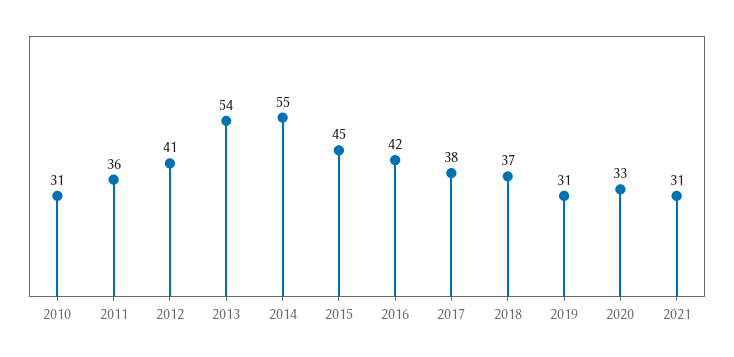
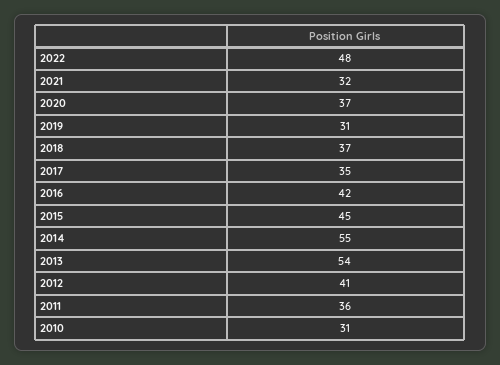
2017: 38 -> 35
2020: 33 -> 37
2021: 31 -> 32
2022: none -> 48

